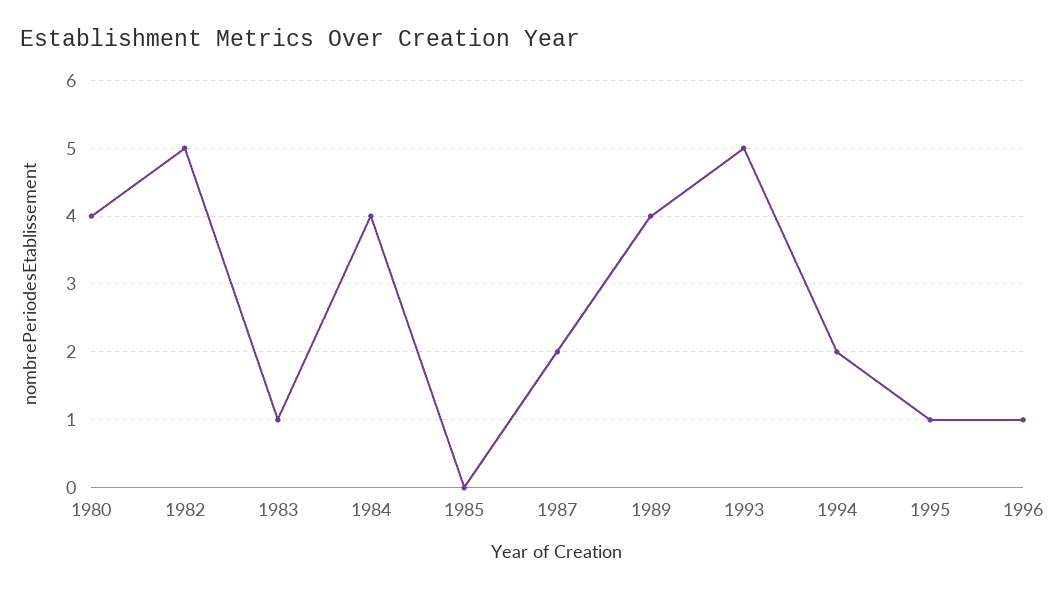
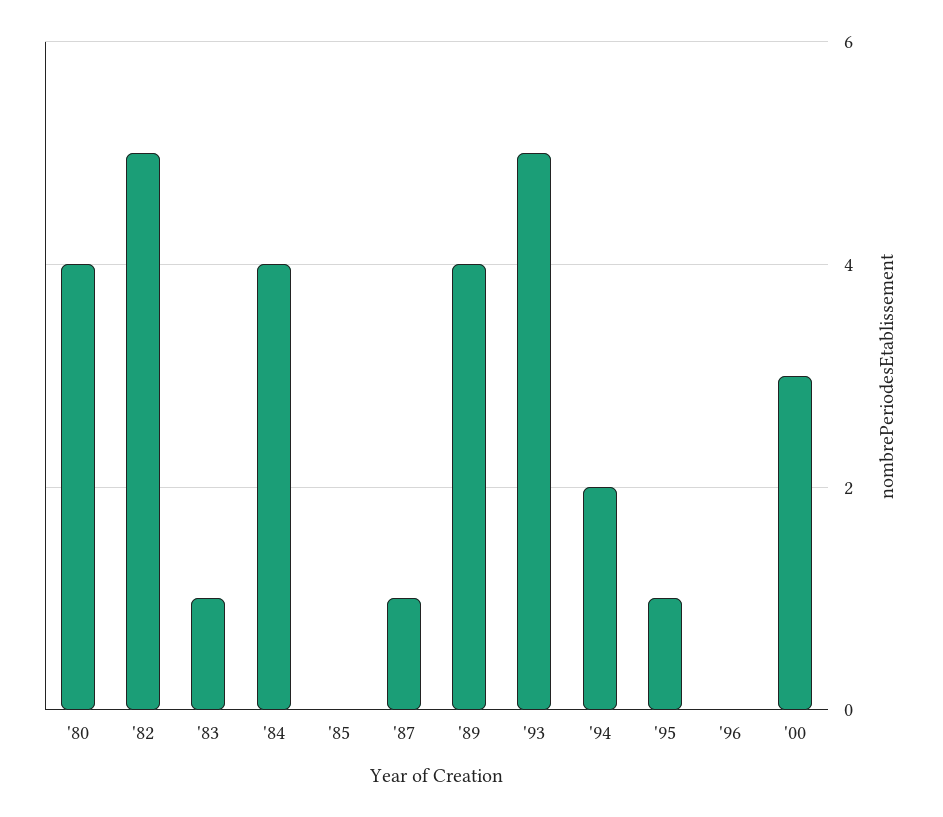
1987: 2 -> 1
1996: 1 -> 0
'00: none -> 3

